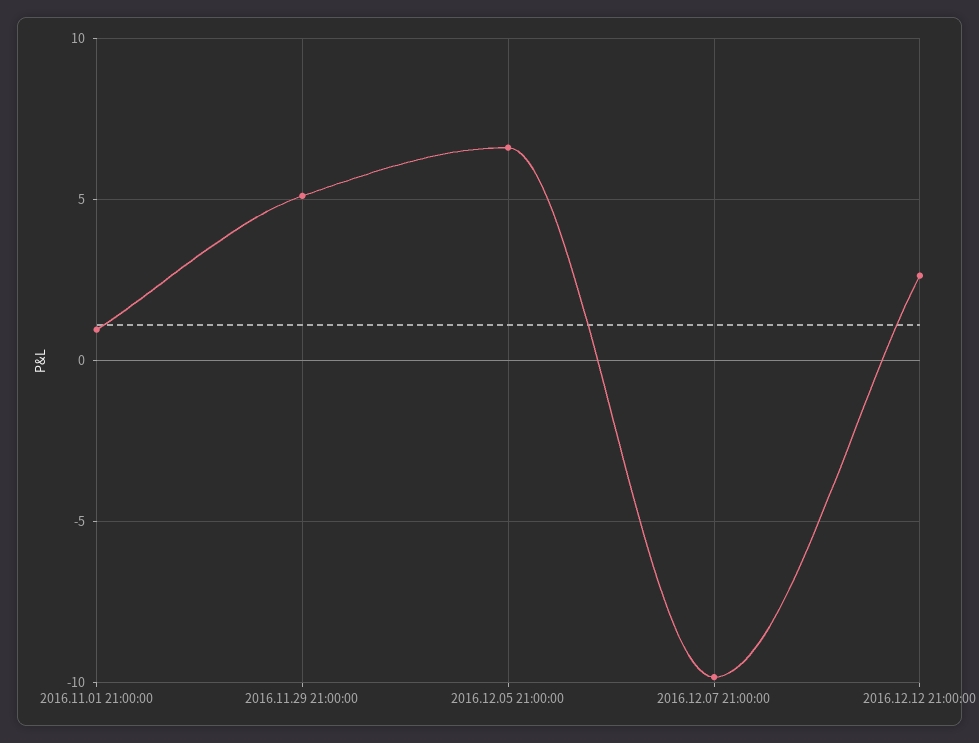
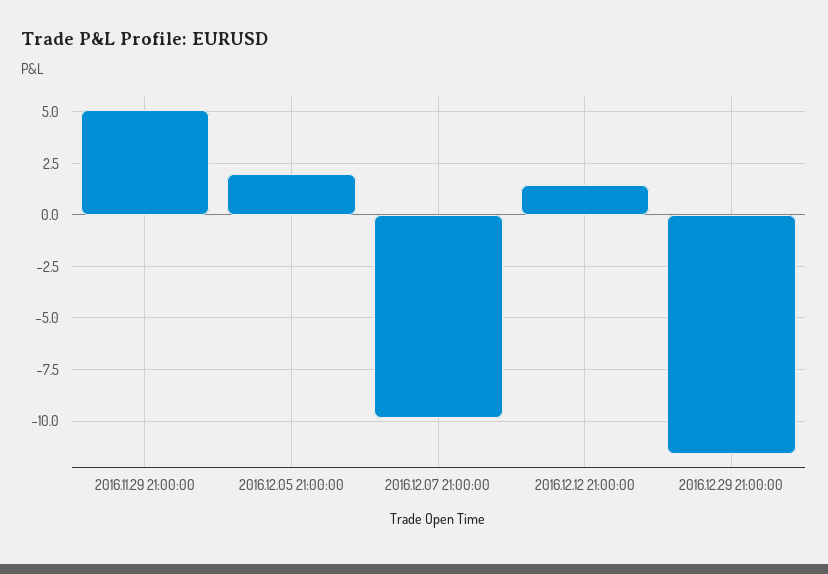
2016.11.01 21:00:00: 1 -> none
2016.12.05 21:00:00: 6.5 -> 2
2016.12.12 21:00:00: 2.5 -> 1.5
2016.12.29 21:00:00: none -> -11.5

